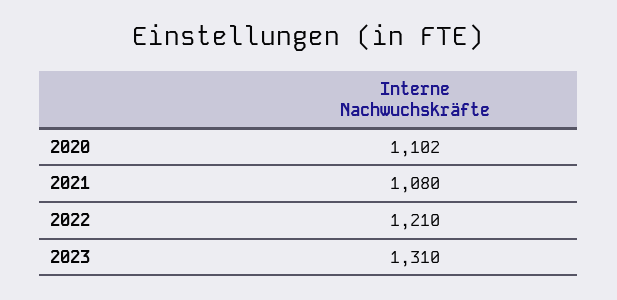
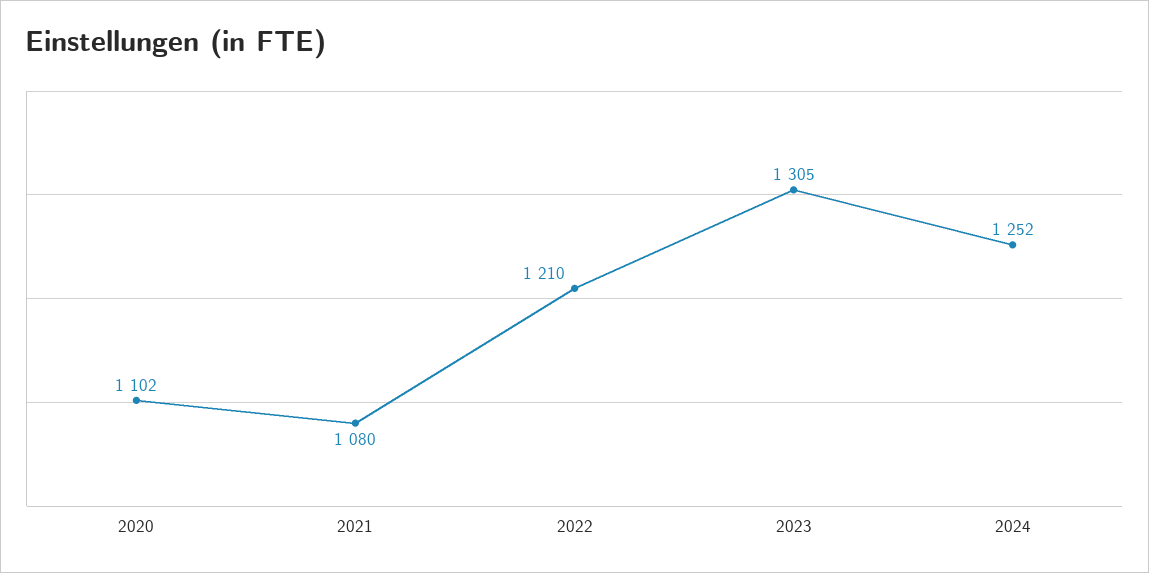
2023: 1310 -> 1305
2024: none -> 1252

